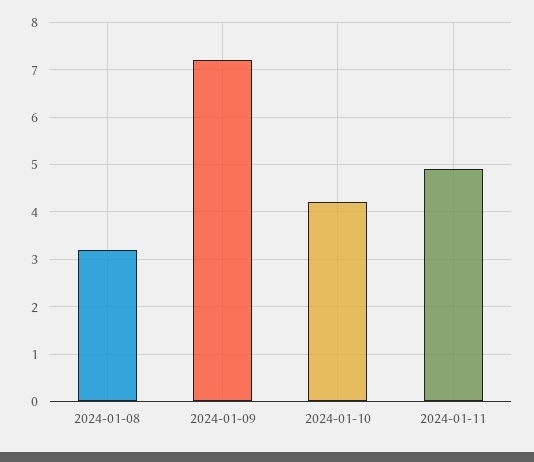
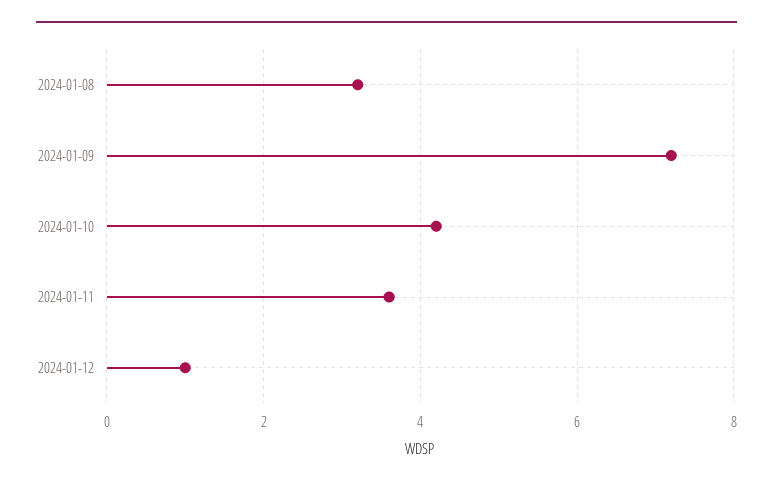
2024-01-11: 5 -> 3.5
2024-01-12: none -> 1

